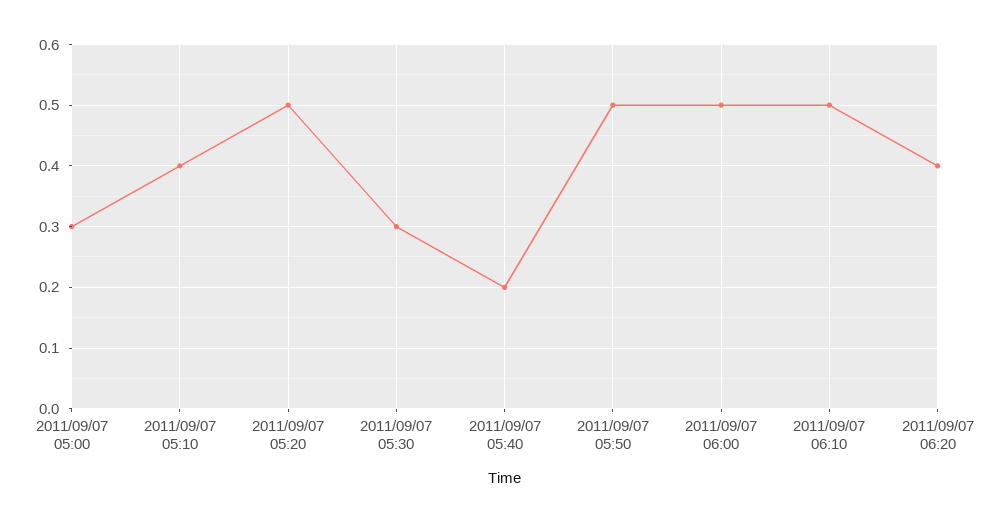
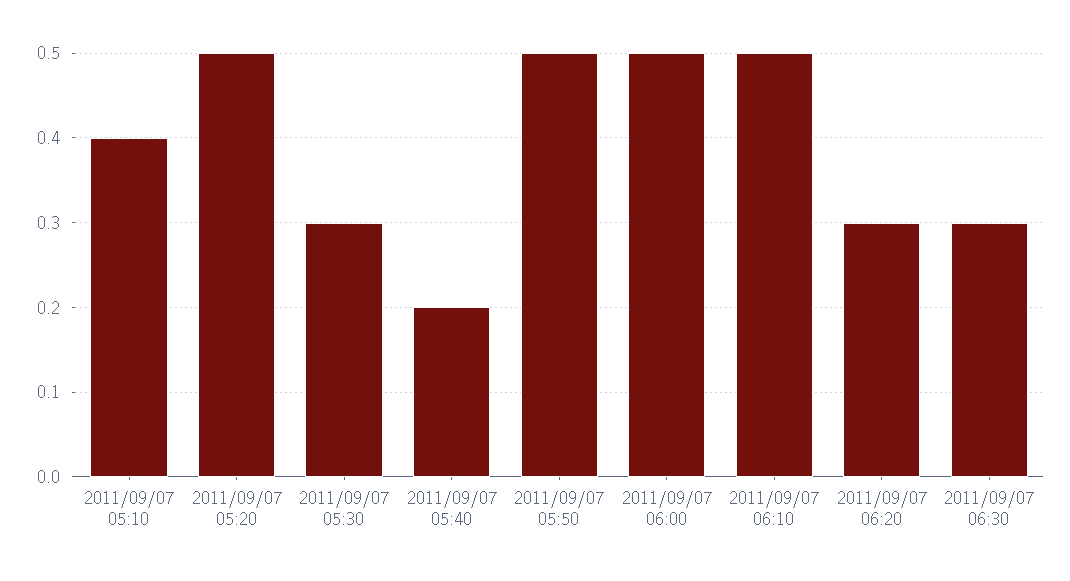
2011/09/07 05:00: 0.3 -> none
2011/09/07 06:20: 0.4 -> 0.3
2011/09/07 06:30: none -> 0.3

